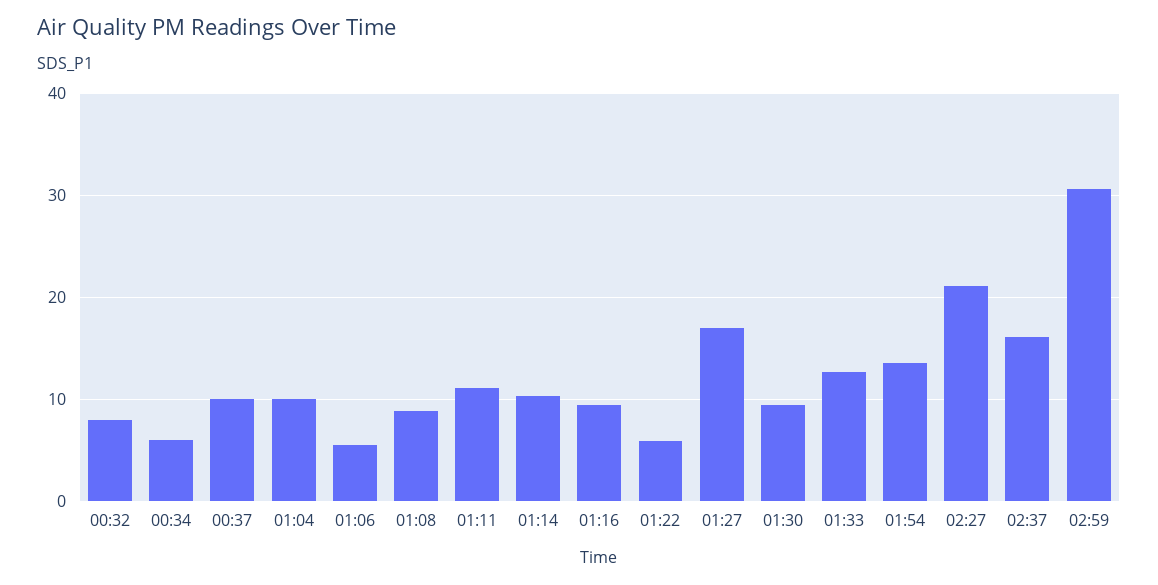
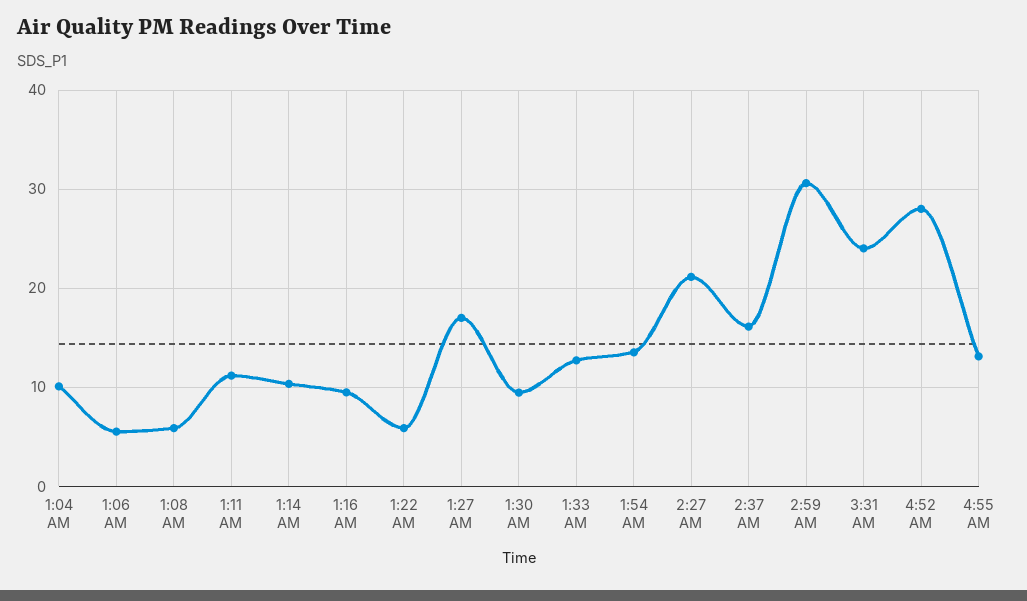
00:32: 8 -> none
00:34: 6 -> none
00:37: 10 -> none
01:08: 9 -> 6
3:31 AM: none -> 24
4:52 AM: none -> 28
4:55 AM: none -> 13

